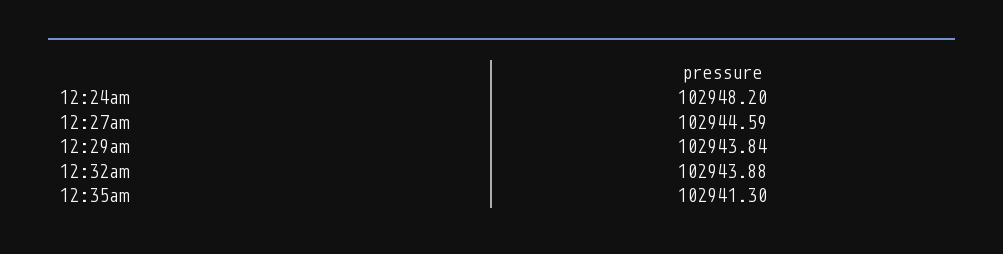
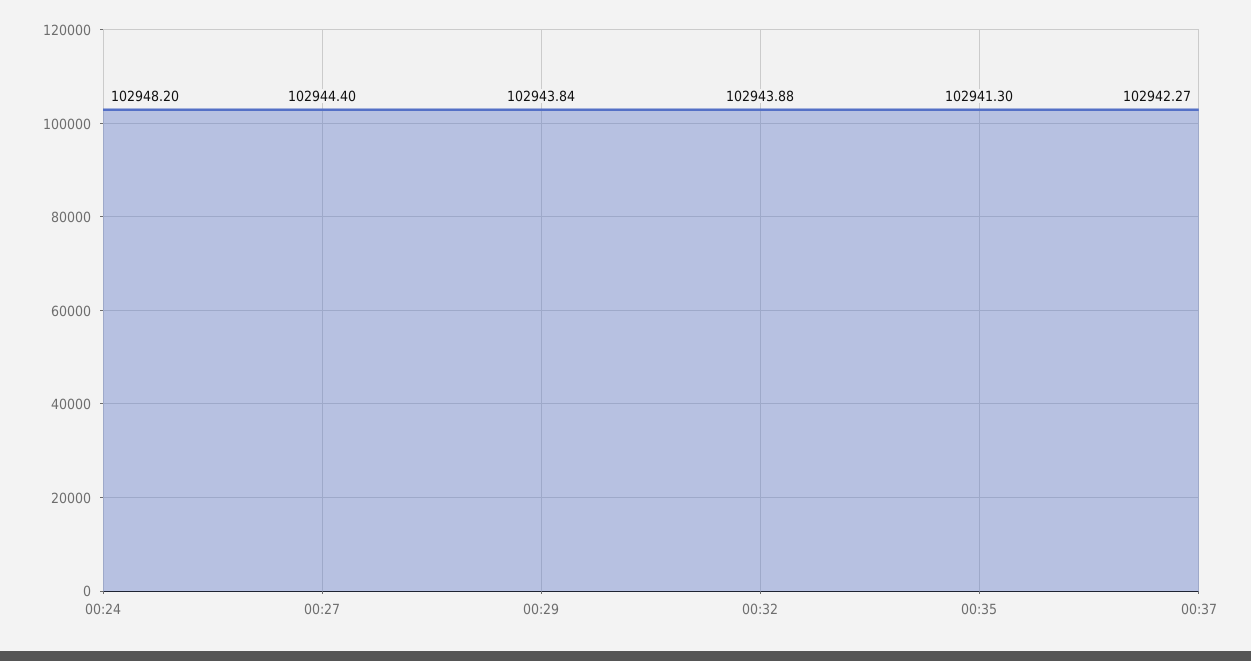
12:27am: 102944.59 -> 102944.4
00:37: none -> 102942.27

